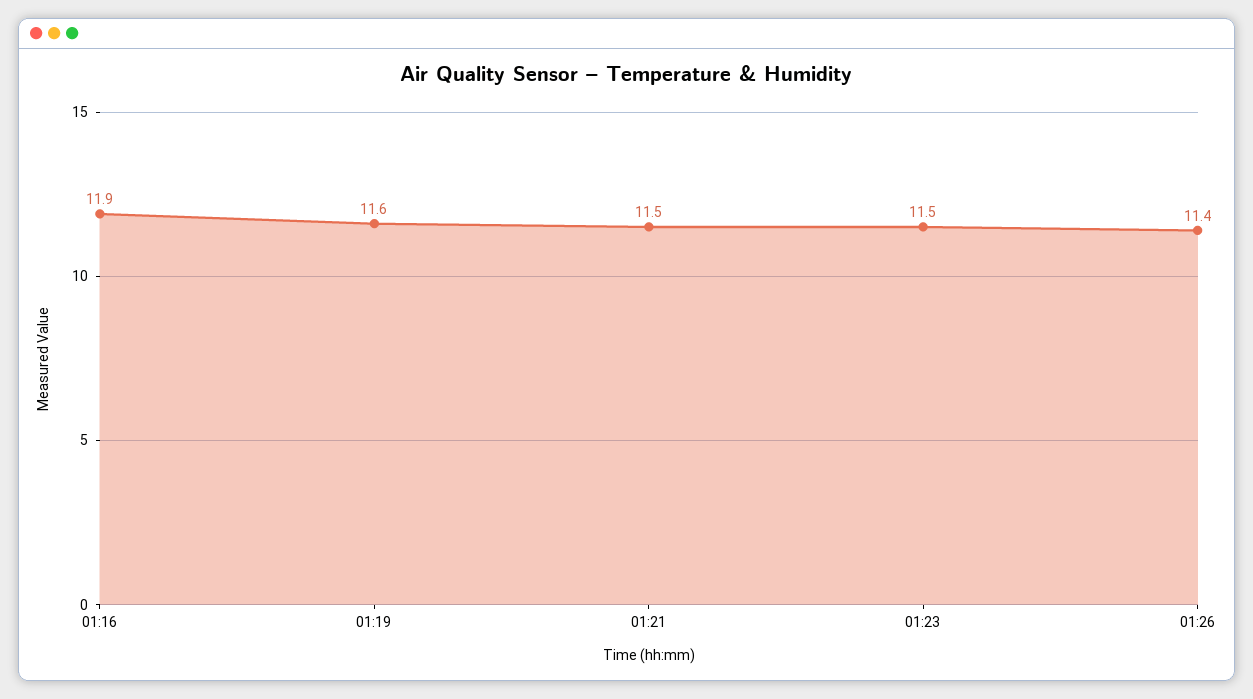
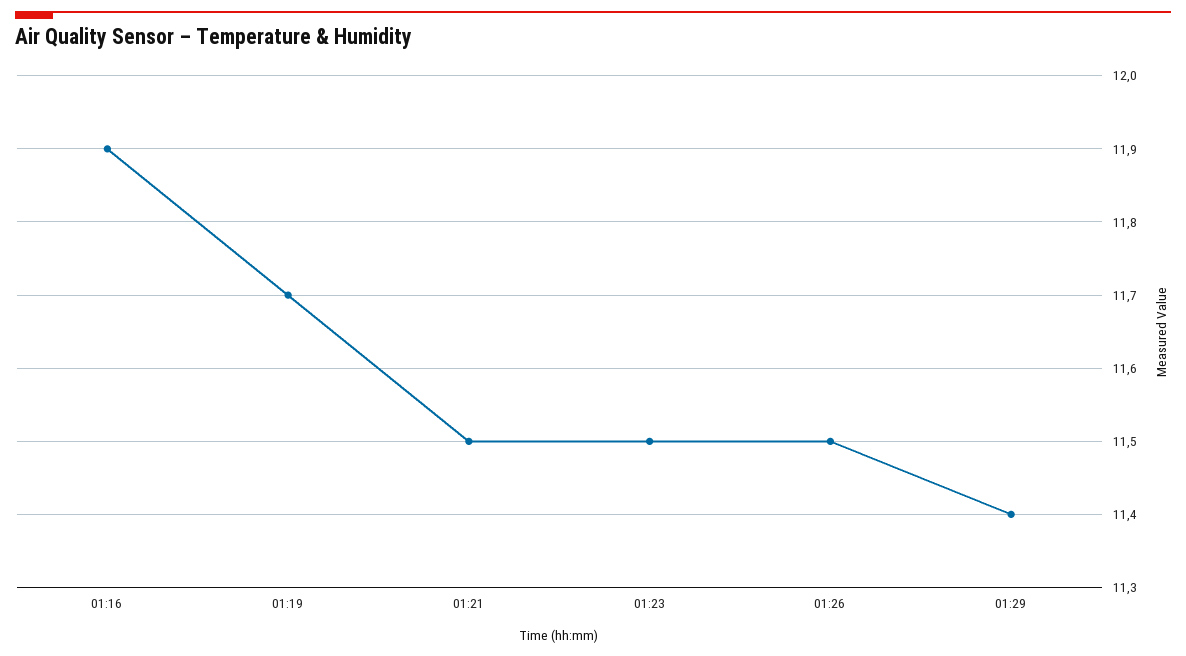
01:19: 11.6 -> 11.7
01:26: 11.4 -> 11.5
01:29: none -> 11.4

